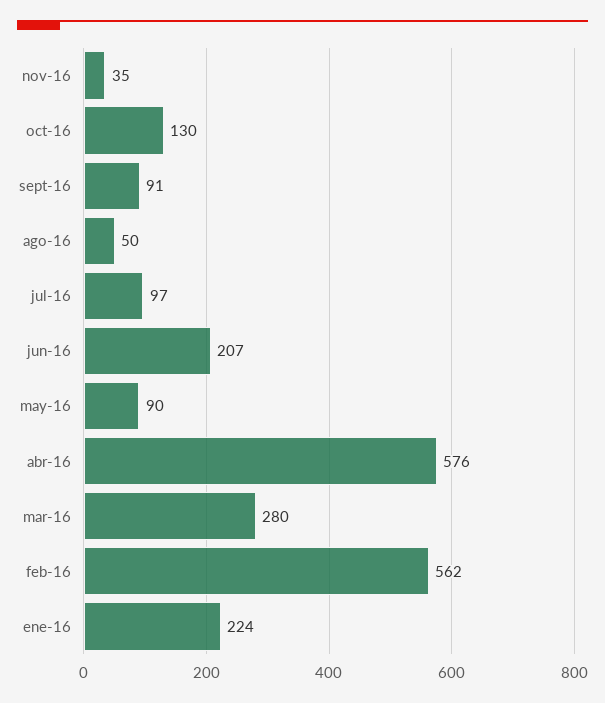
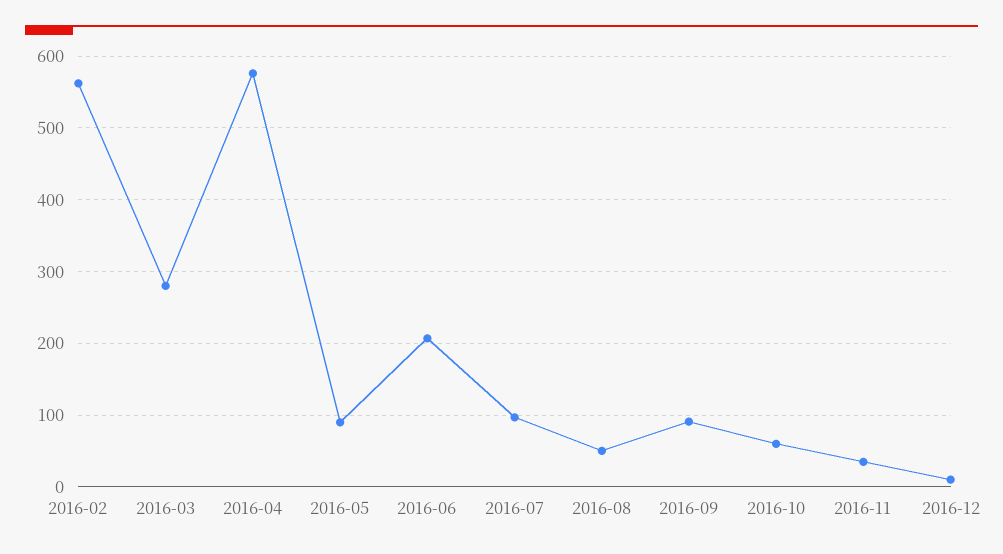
oct-16: 130 -> 60
ene-16: 224 -> none
2016-12: none -> 10

